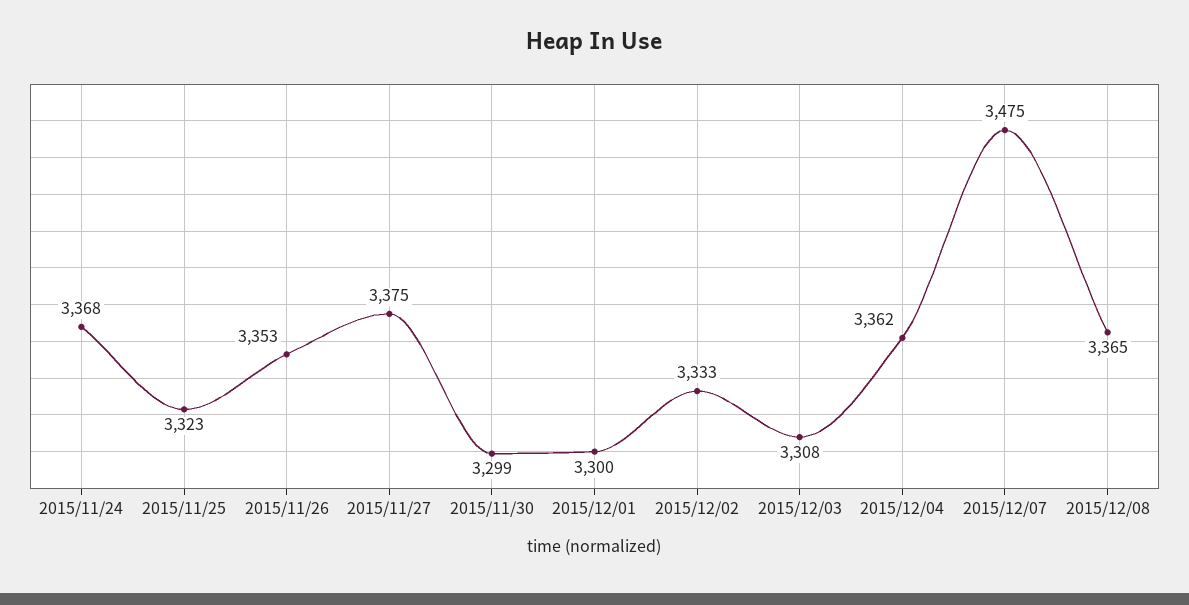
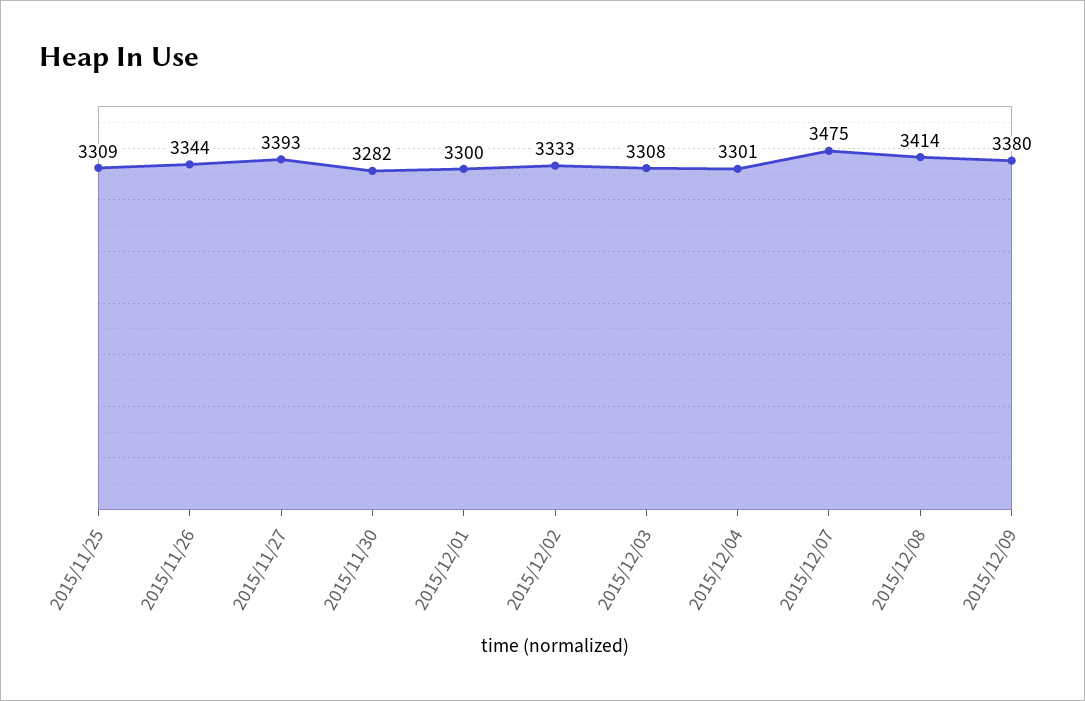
2015/11/24: 3368 -> none
2015/11/25: 3323 -> 3309
2015/11/26: 3353 -> 3344
2015/11/27: 3375 -> 3393
2015/11/30: 3299 -> 3282
2015/12/04: 3362 -> 3301
2015/12/08: 3365 -> 3414
2015/12/09: none -> 3380

